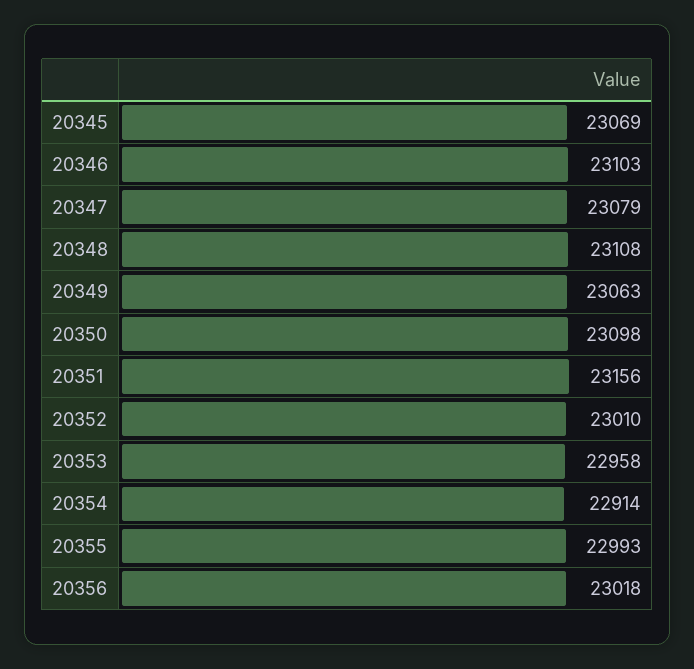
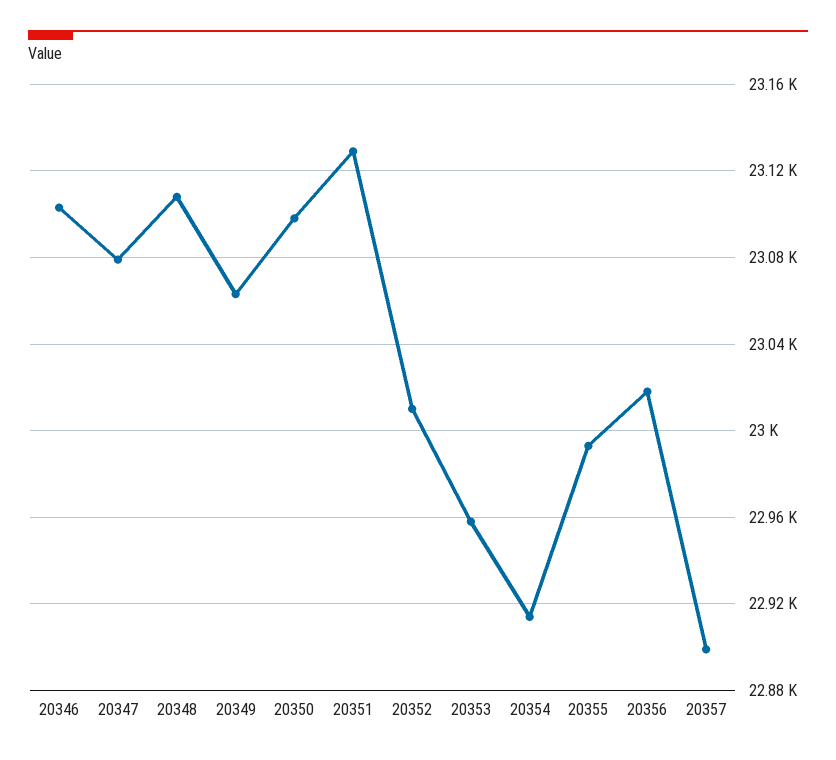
20345: 23069 -> none
20351: 23156 -> 23130
20357: none -> 22900

